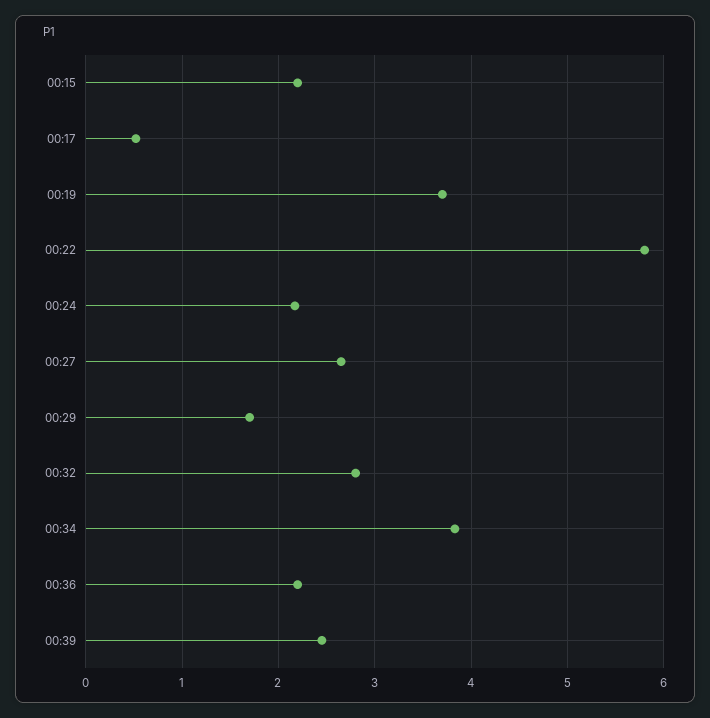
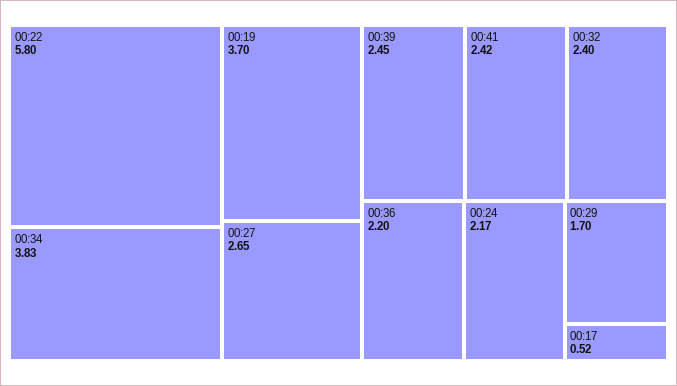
00:15: 2.2 -> none
00:32: 2.8 -> 2.4
00:41: none -> 2.42

